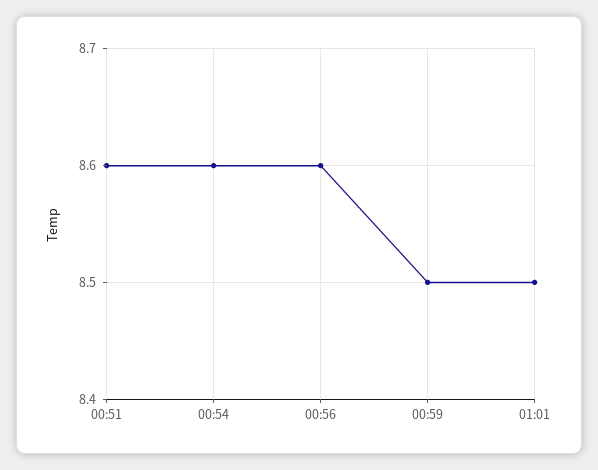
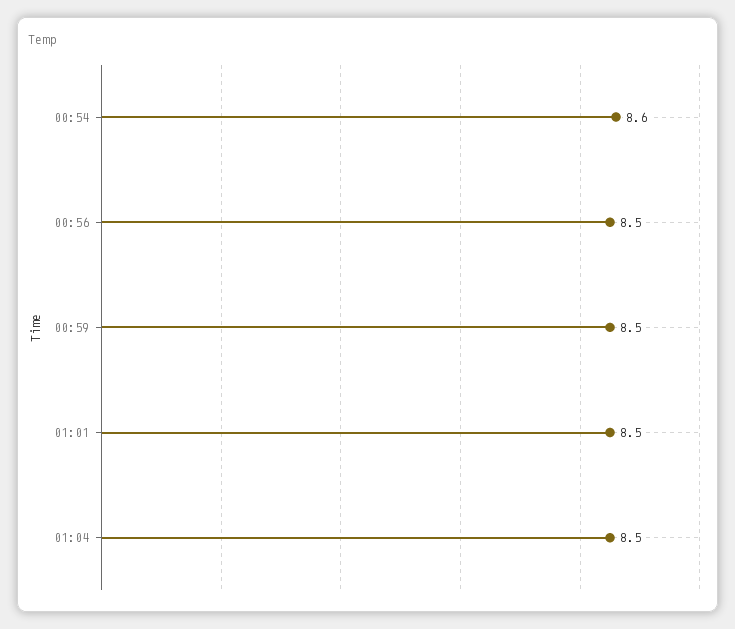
00:51: 8.6 -> none
00:56: 8.6 -> 8.5
01:04: none -> 8.5

